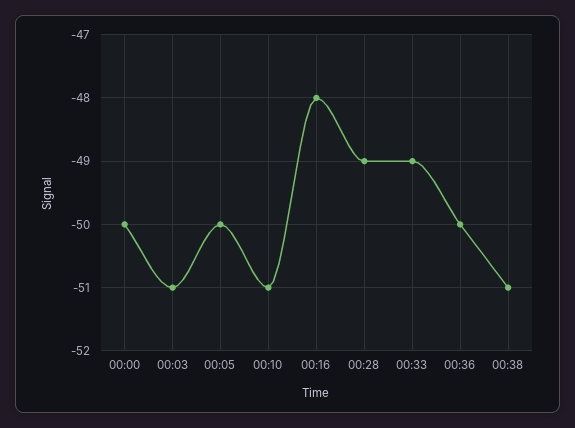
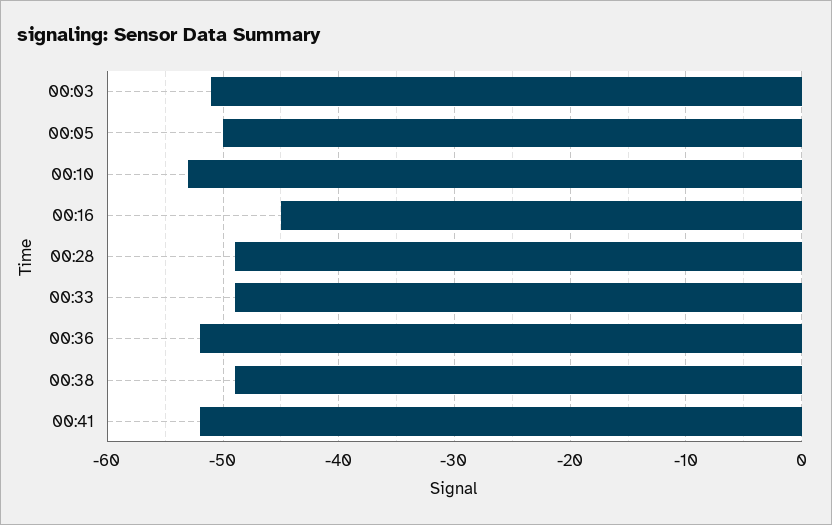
00:00: -50 -> none
00:10: -51 -> -53
00:16: -48 -> -45
00:36: -50 -> -52
00:38: -51 -> -49
00:41: none -> -52

